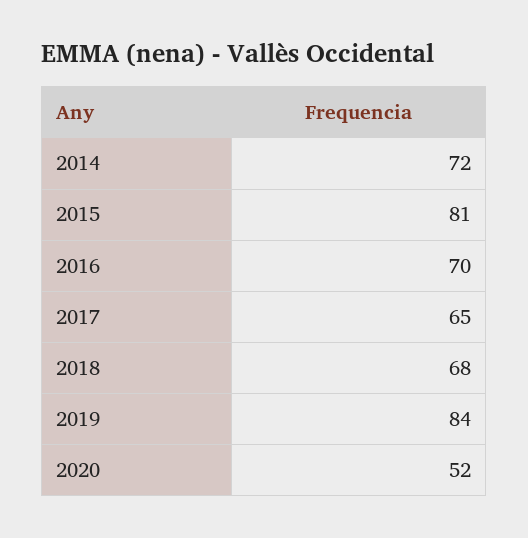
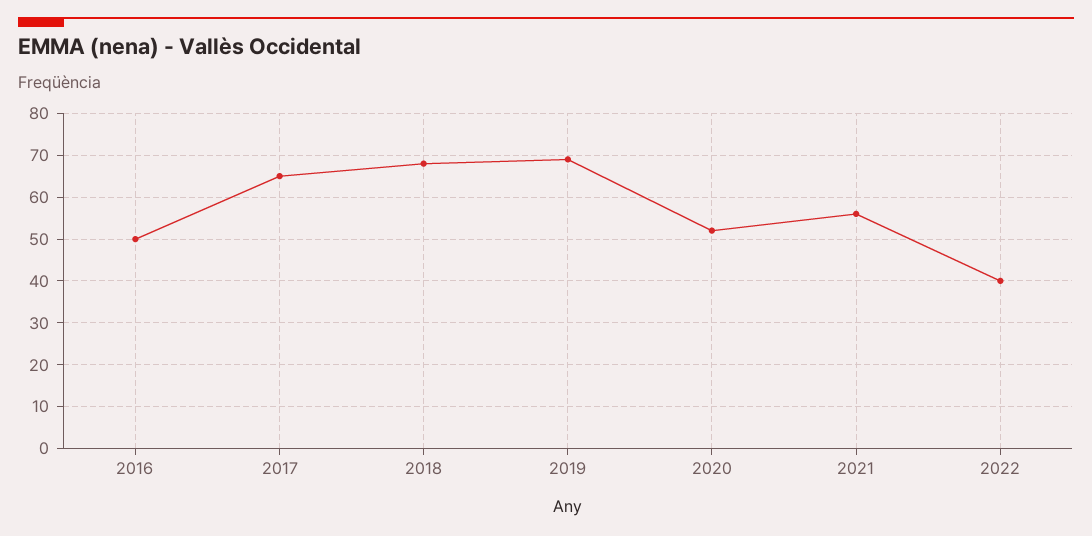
2014: 72 -> none
2015: 81 -> none
2016: 70 -> 50
2019: 84 -> 70
2021: none -> 55
2022: none -> 40

